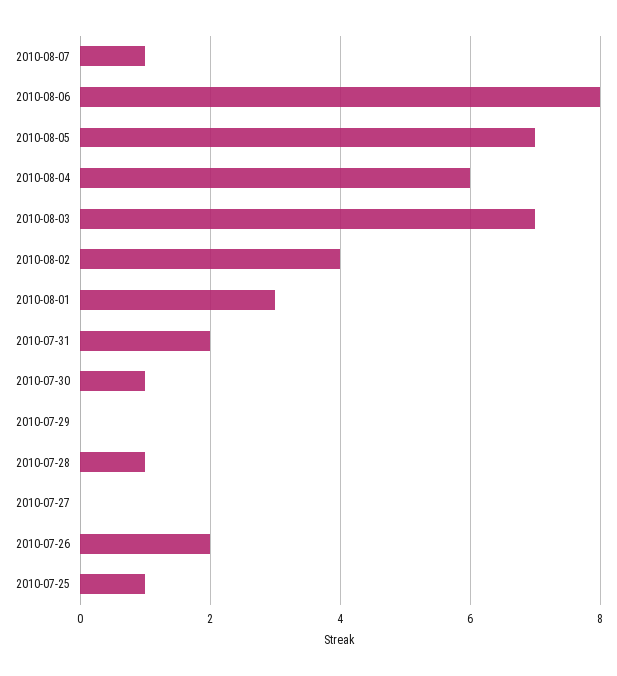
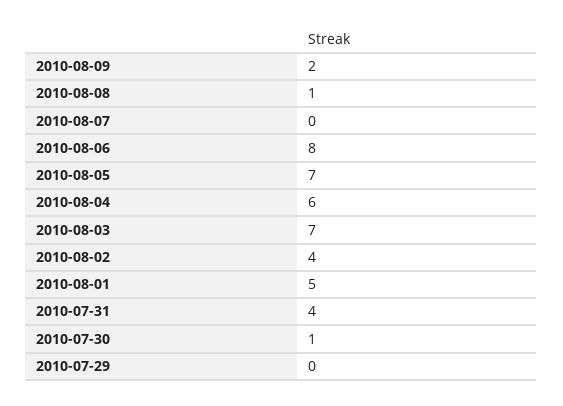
2010-08-07: 1 -> 0
2010-08-01: 3 -> 5
2010-07-31: 2 -> 4
2010-07-28: 1 -> none
2010-07-27: 0 -> none
2010-07-26: 2 -> none
2010-07-25: 1 -> none
2010-08-09: none -> 2
2010-08-08: none -> 1

